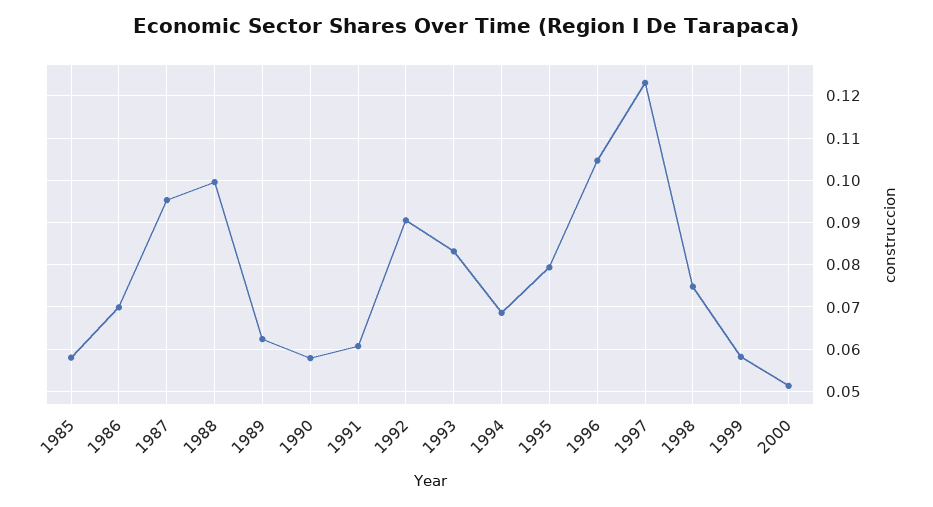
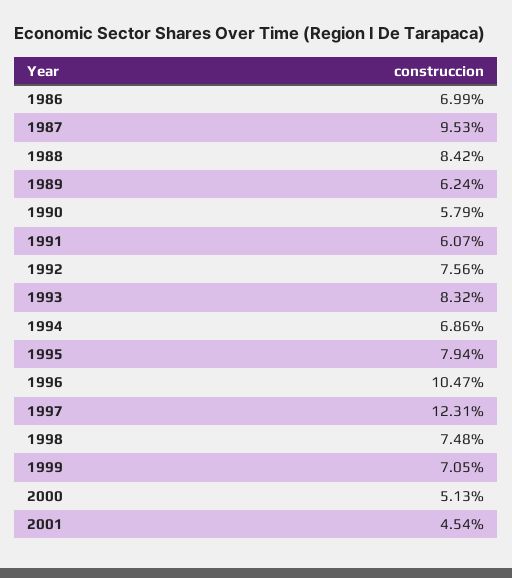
1985: 0.058 -> none
1988: 0.1 -> 0.0842
1992: 0.09 -> 0.0756
1999: 0.058 -> 0.0705
2001: none -> 0.0454

